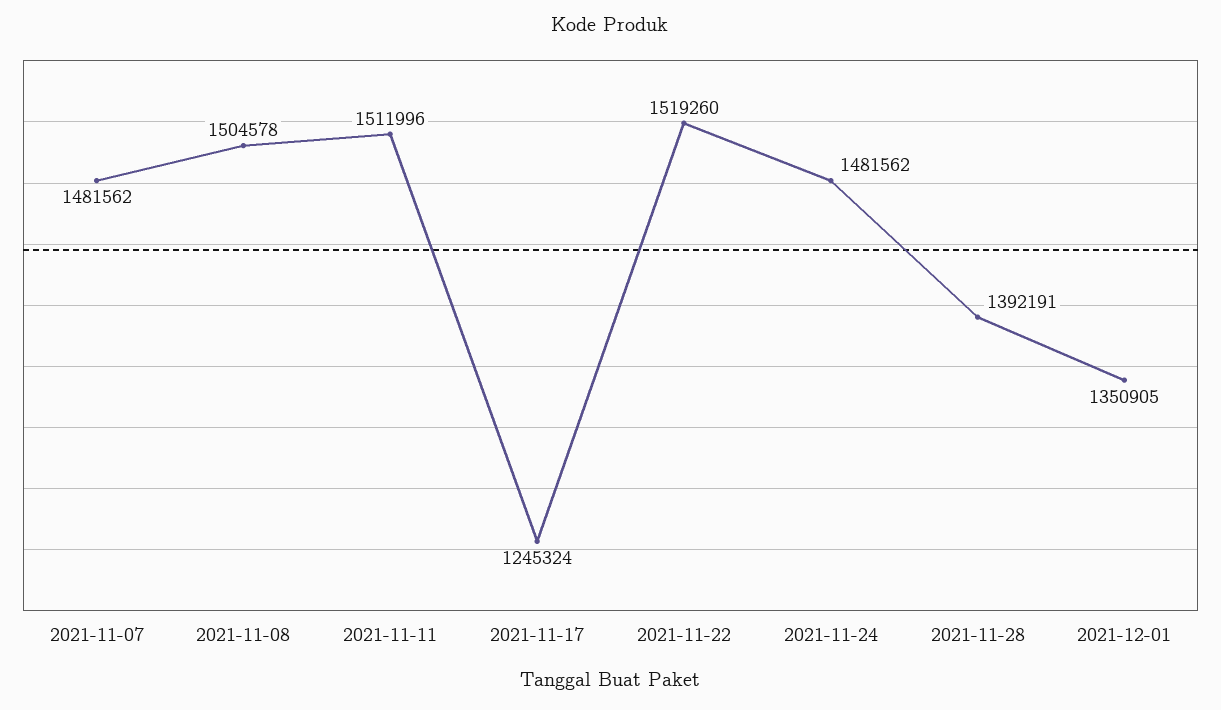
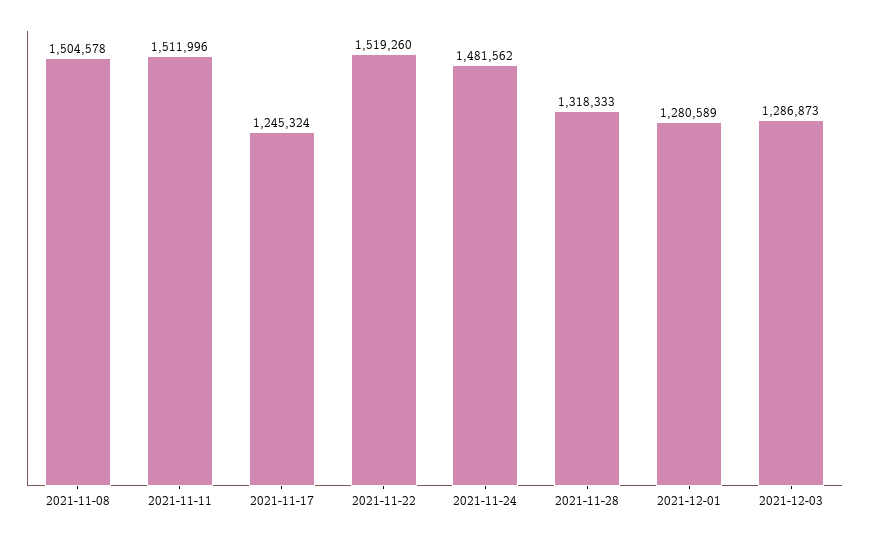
2021-11-07: 1481562 -> none
2021-11-28: 1392191 -> 1318333
2021-12-01: 1350905 -> 1280589
2021-12-03: none -> 1286873

